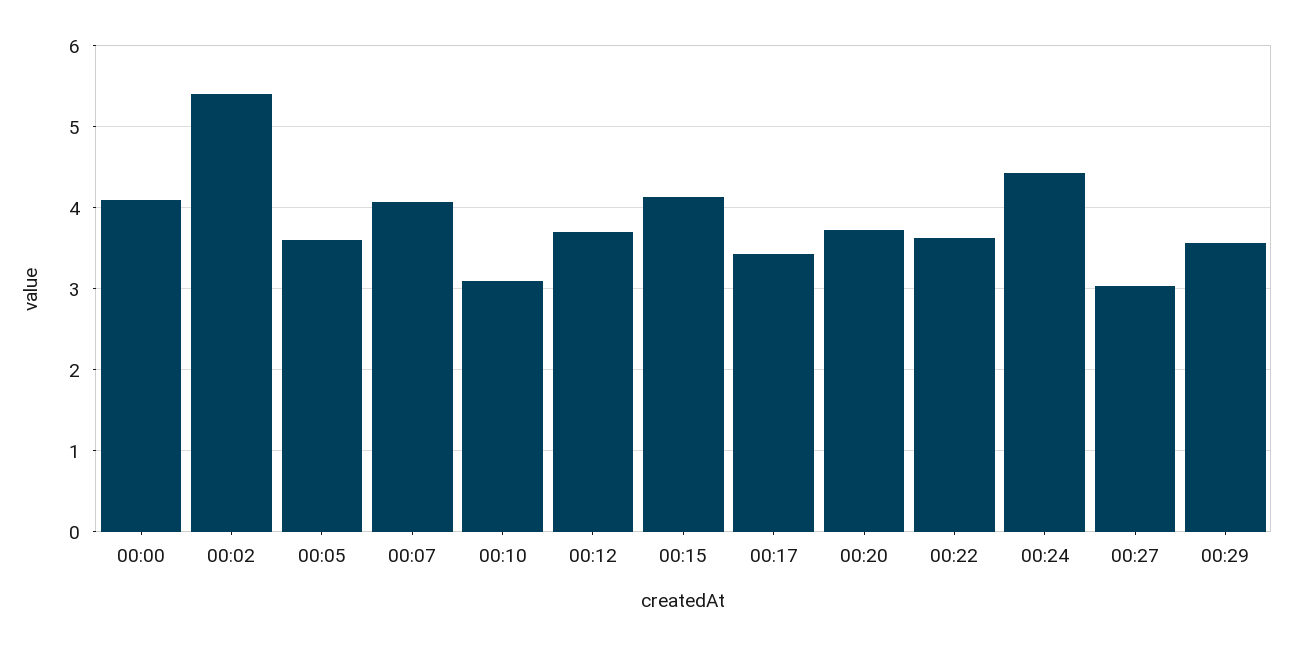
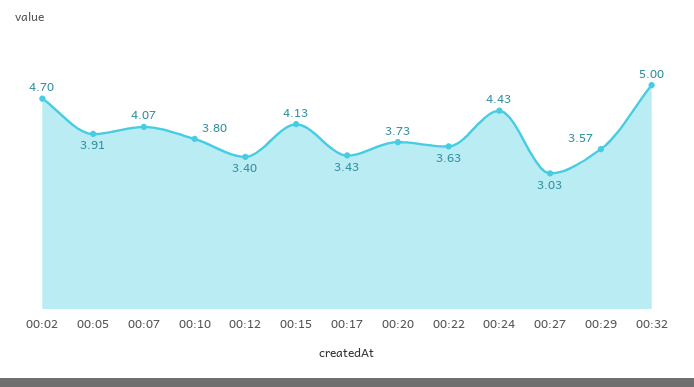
00:00: 4.1 -> none
00:02: 5.4 -> 4.7
00:05: 3.6 -> 3.91
00:10: 3.1 -> 3.8
00:12: 3.7 -> 3.4
00:32: none -> 5

